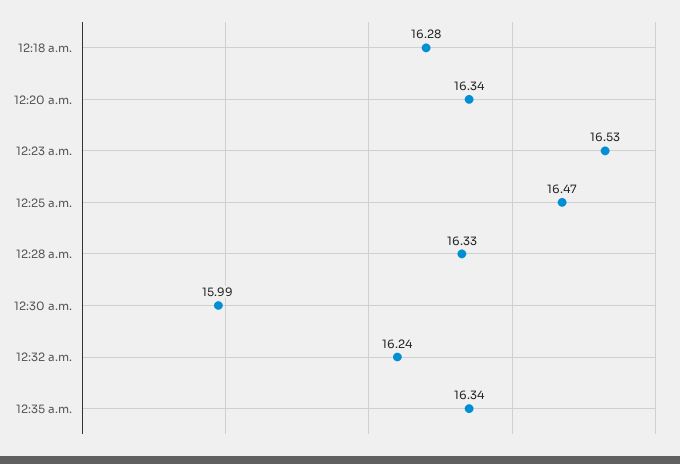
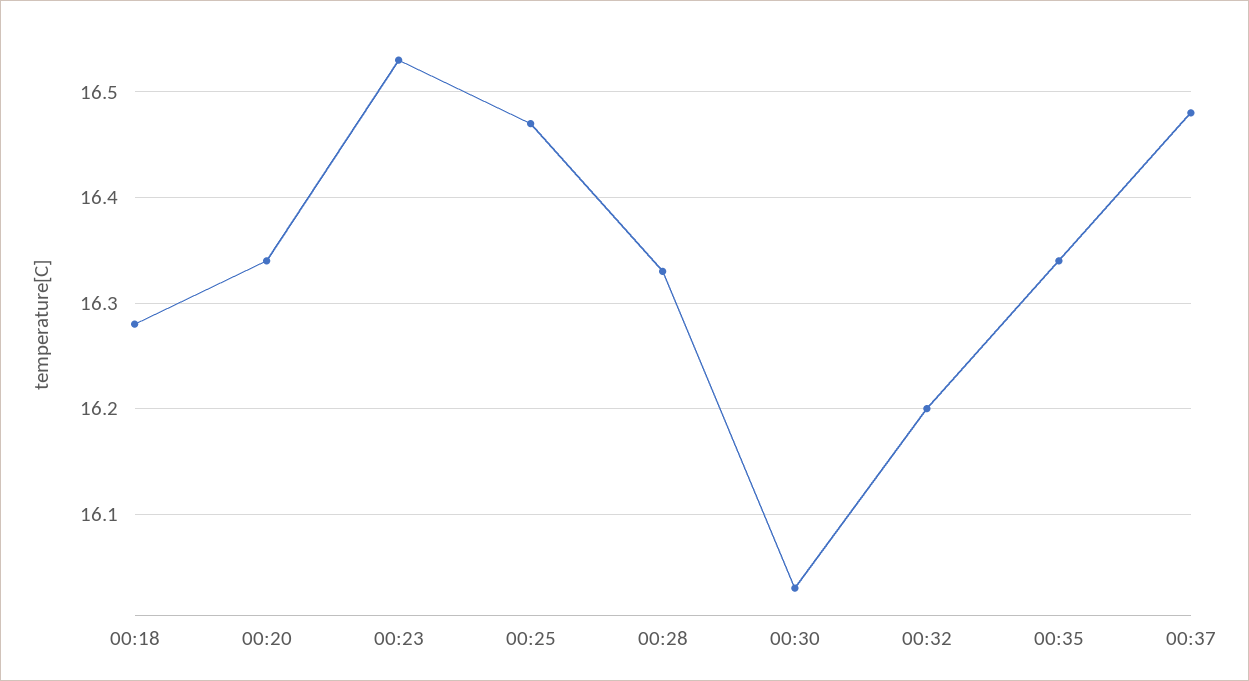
12:30 a.m.: 15.99 -> 16.03
12:32 a.m.: 16.24 -> 16.2
00:37: none -> 16.48

